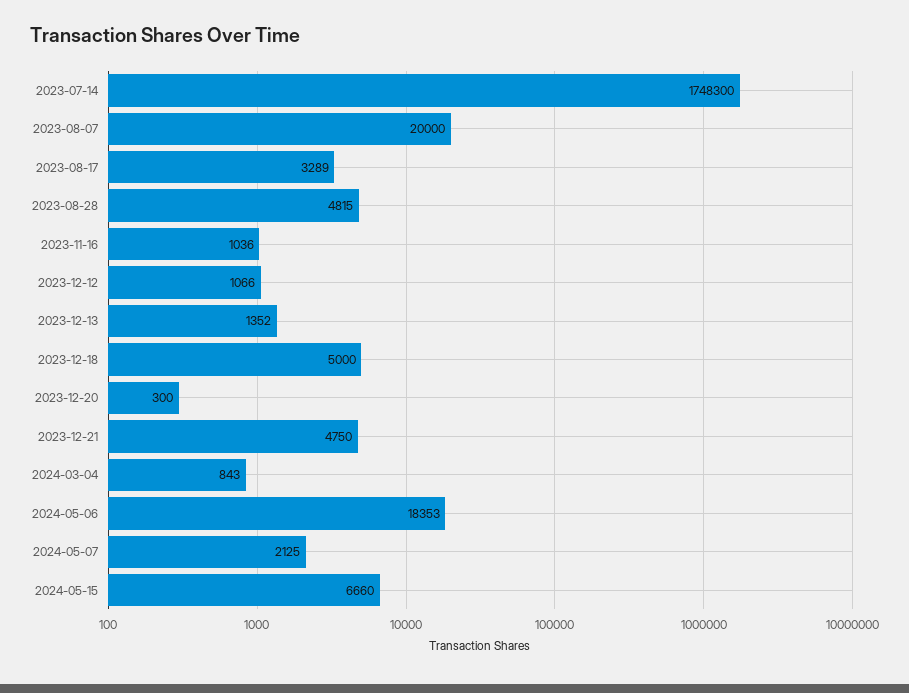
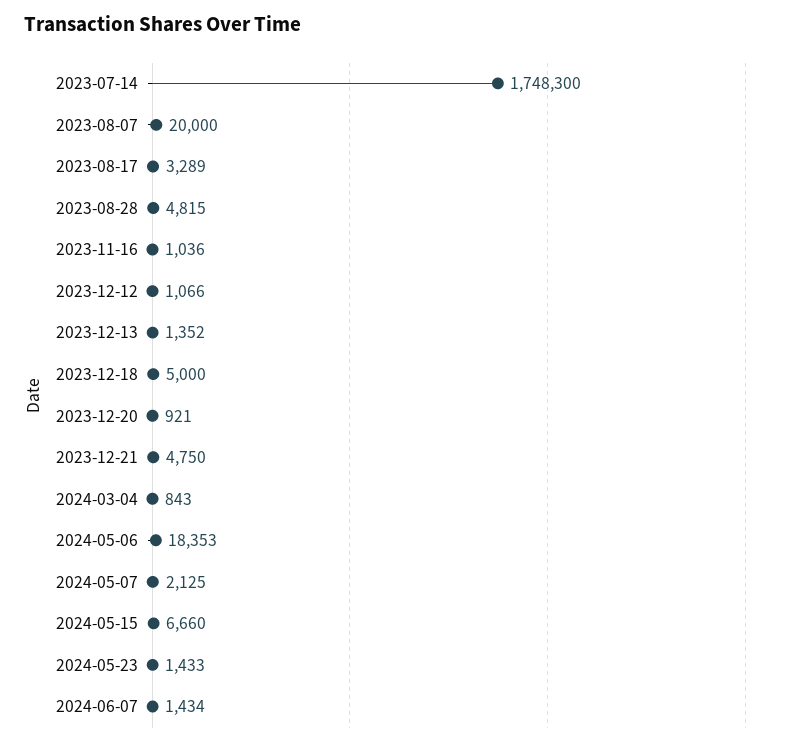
2023-12-20: 300 -> 921
2024-05-23: none -> 1433
2024-06-07: none -> 1434

